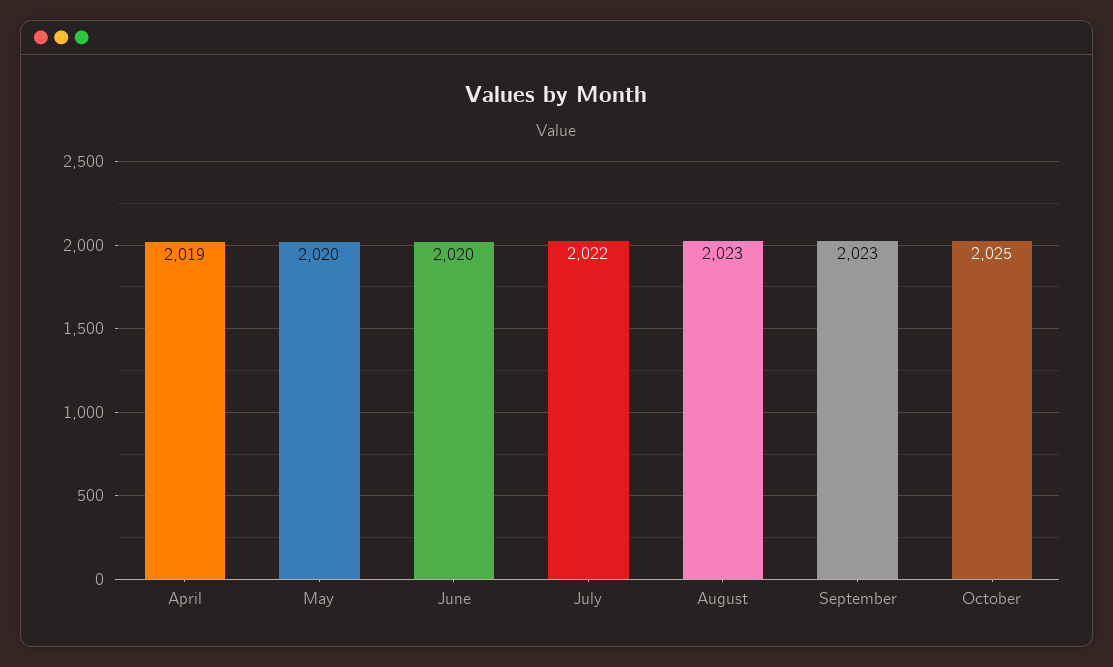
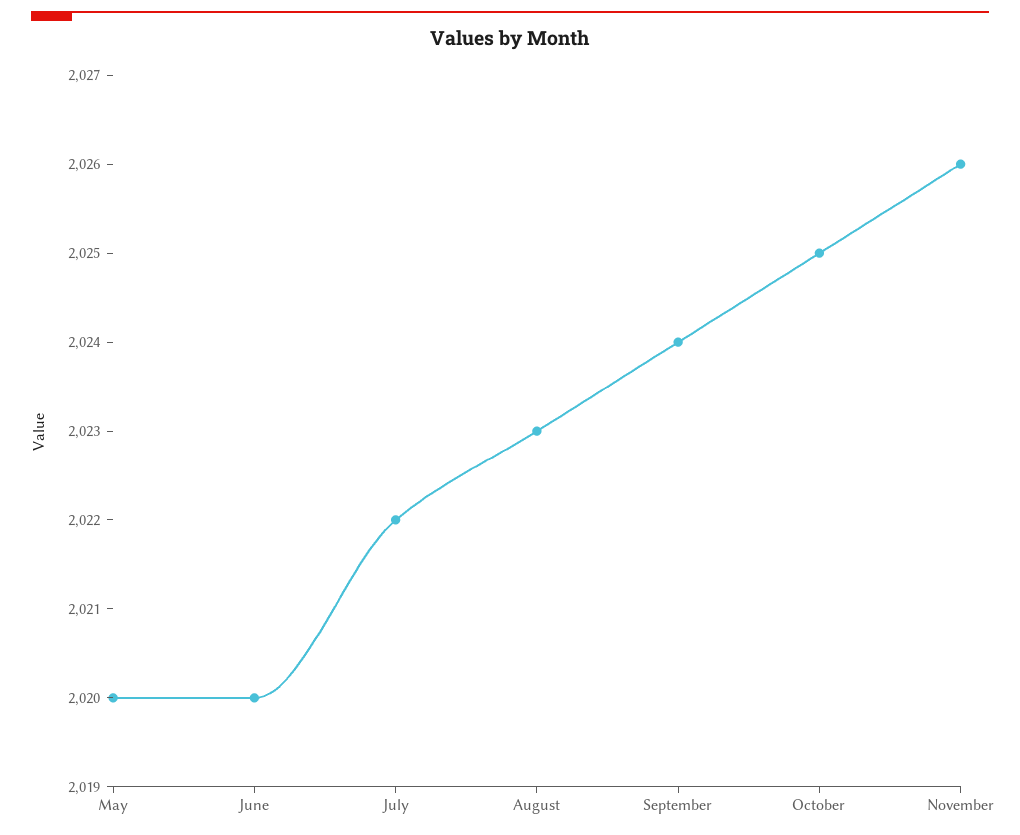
April: 2019 -> none
September: 2023 -> 2024
November: none -> 2026

